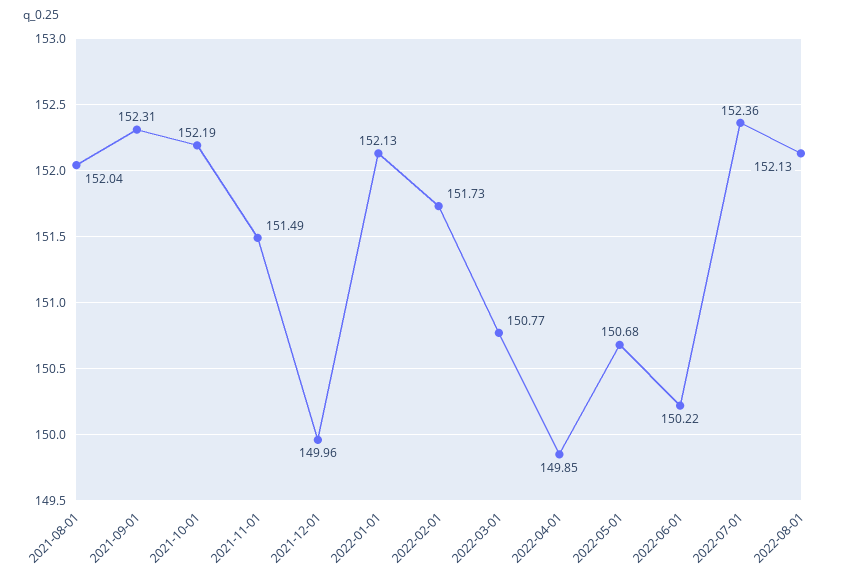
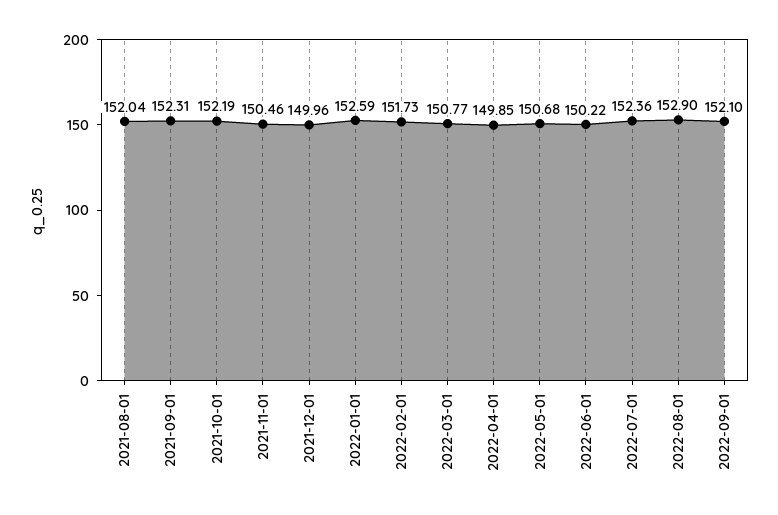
2021-11-01: 151.49 -> 150.46
2022-01-01: 152.13 -> 152.59
2022-08-01: 152.13 -> 152.9
2022-09-01: none -> 152.1

